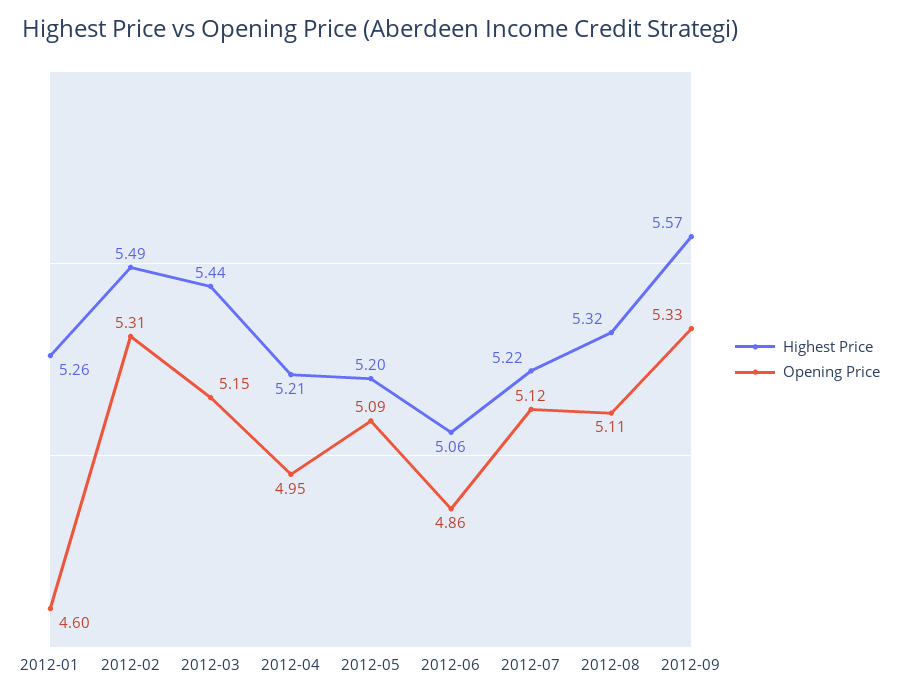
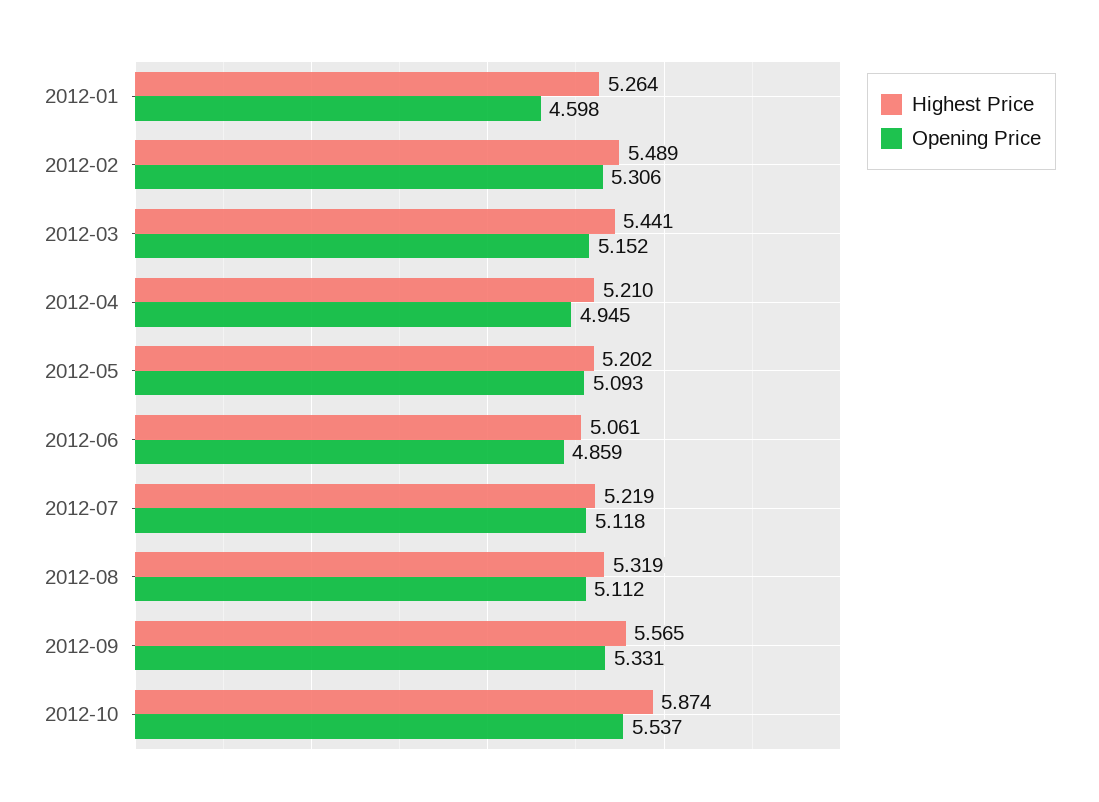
Highest Price, 2012-10: none -> 5.874
Opening Price, 2012-10: none -> 5.537

